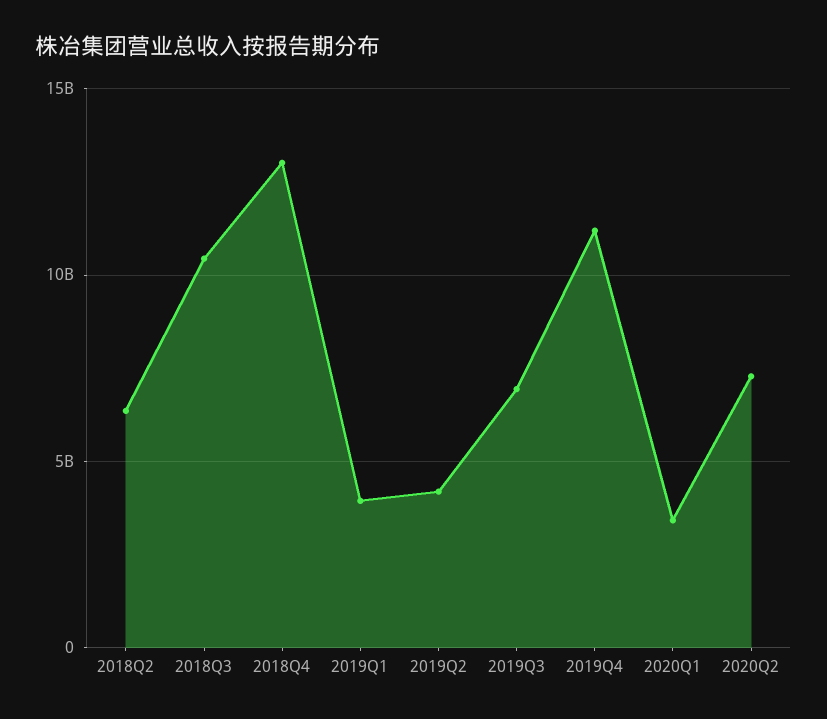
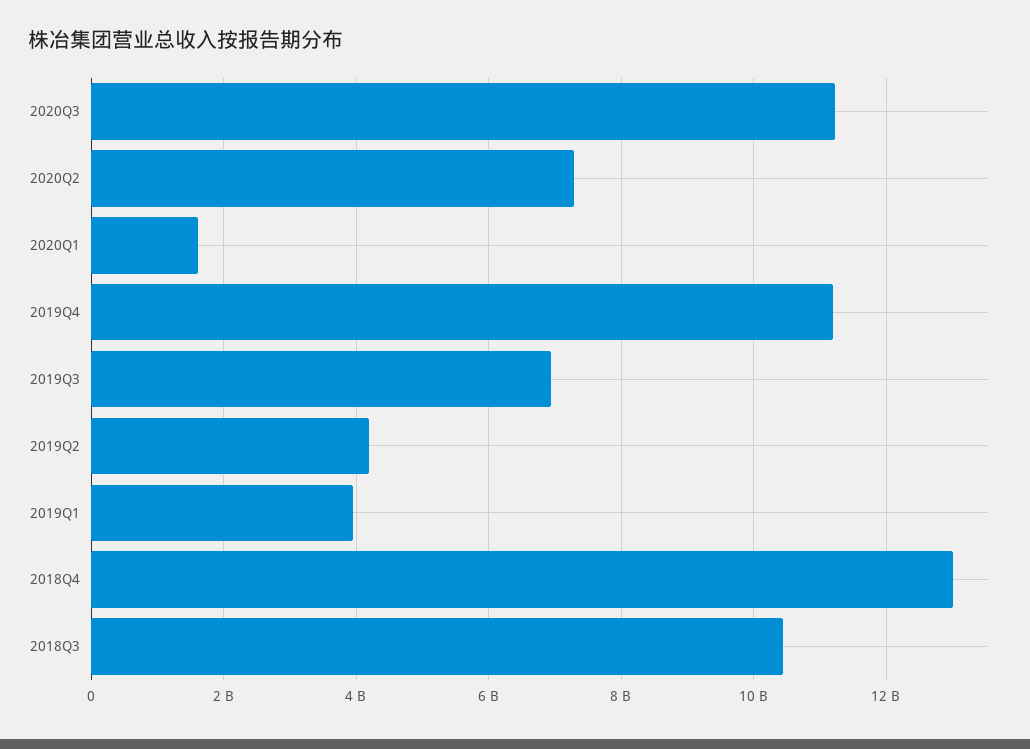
2018Q2: 6500000000 -> none
2020Q1: 3500000000 -> 1600000000
2020Q3: none -> 11200000000

